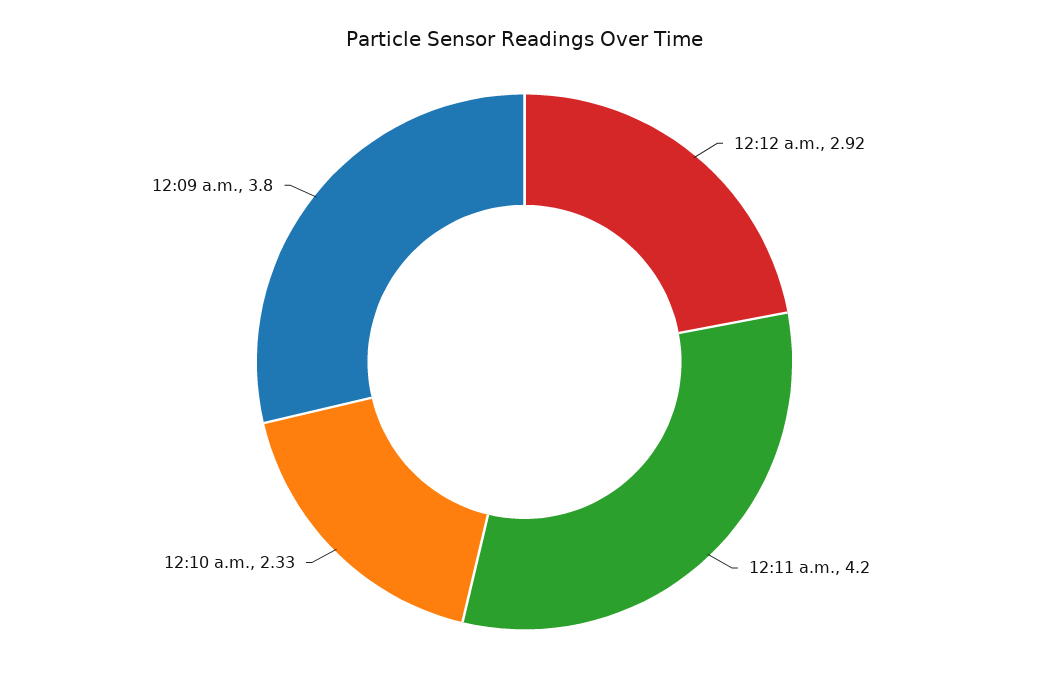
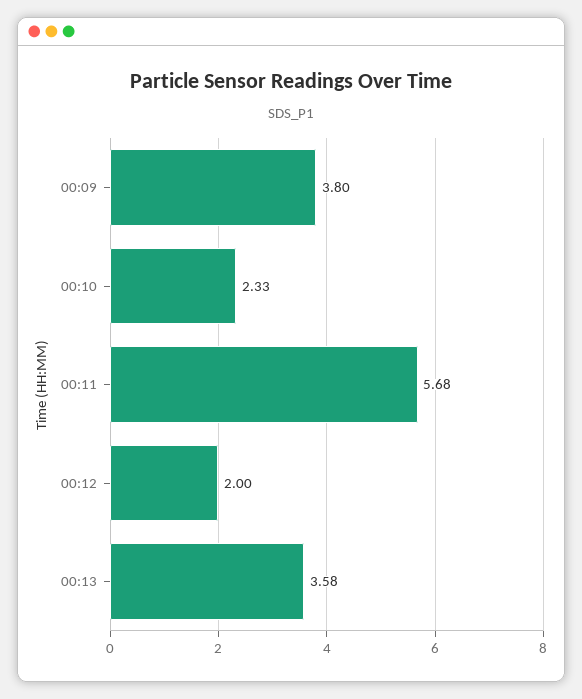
12:12 a.m.: 2.92 -> 2
12:11 a.m.: 4.2 -> 5.68
00:13: none -> 3.58

